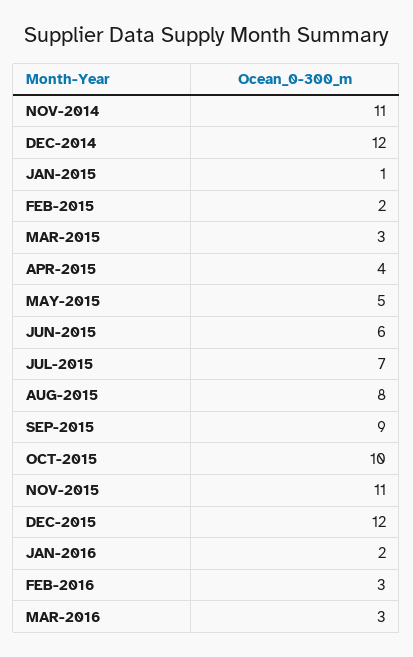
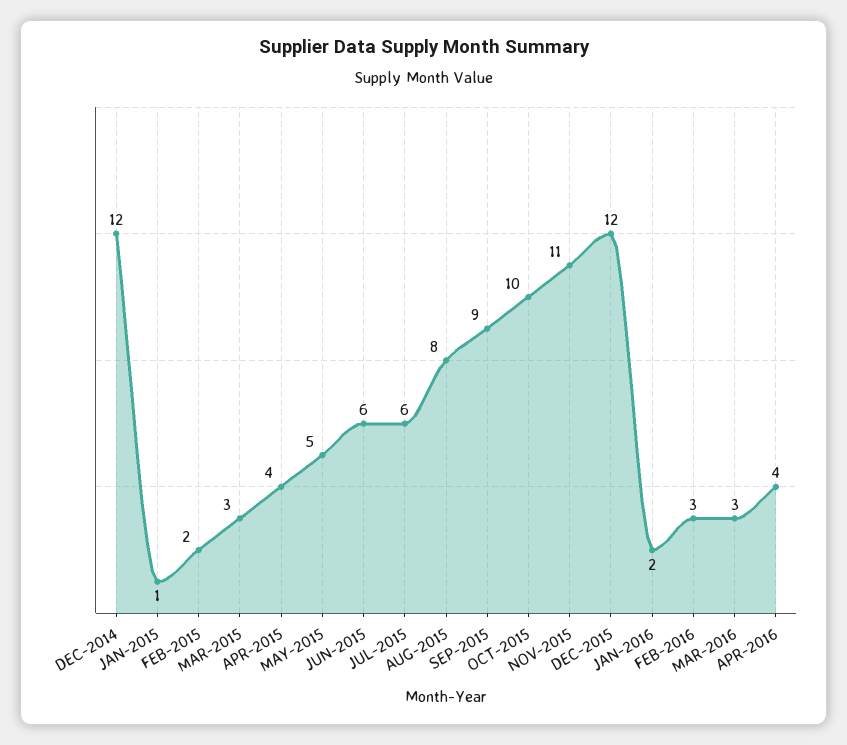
NOV-2014: 11 -> none
JUL-2015: 7 -> 6
APR-2016: none -> 4

